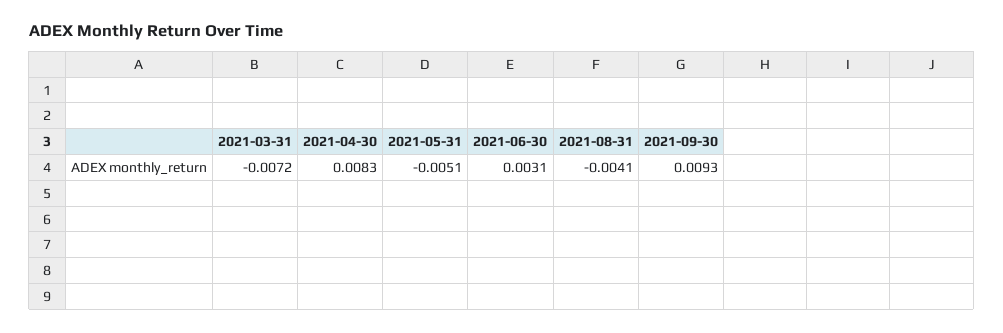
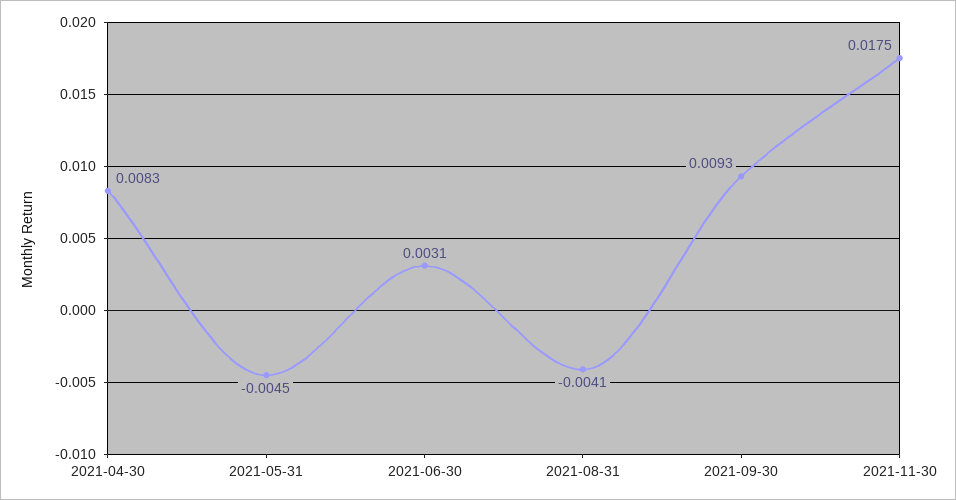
2021-03-31: -0.0072 -> none
2021-05-31: -0.0051 -> -0.0045
2021-11-30: none -> 0.0175

